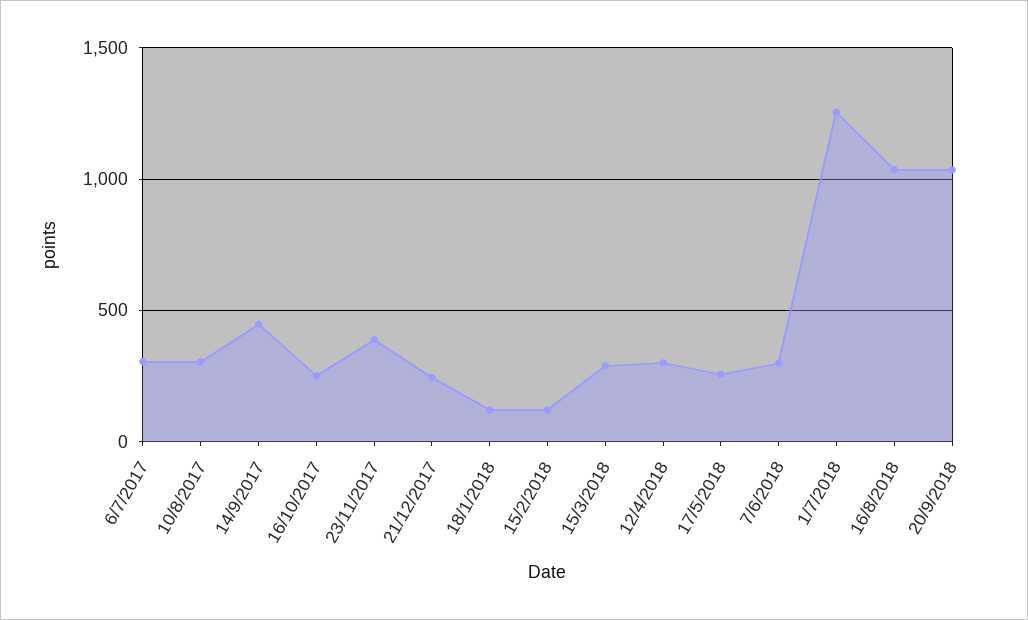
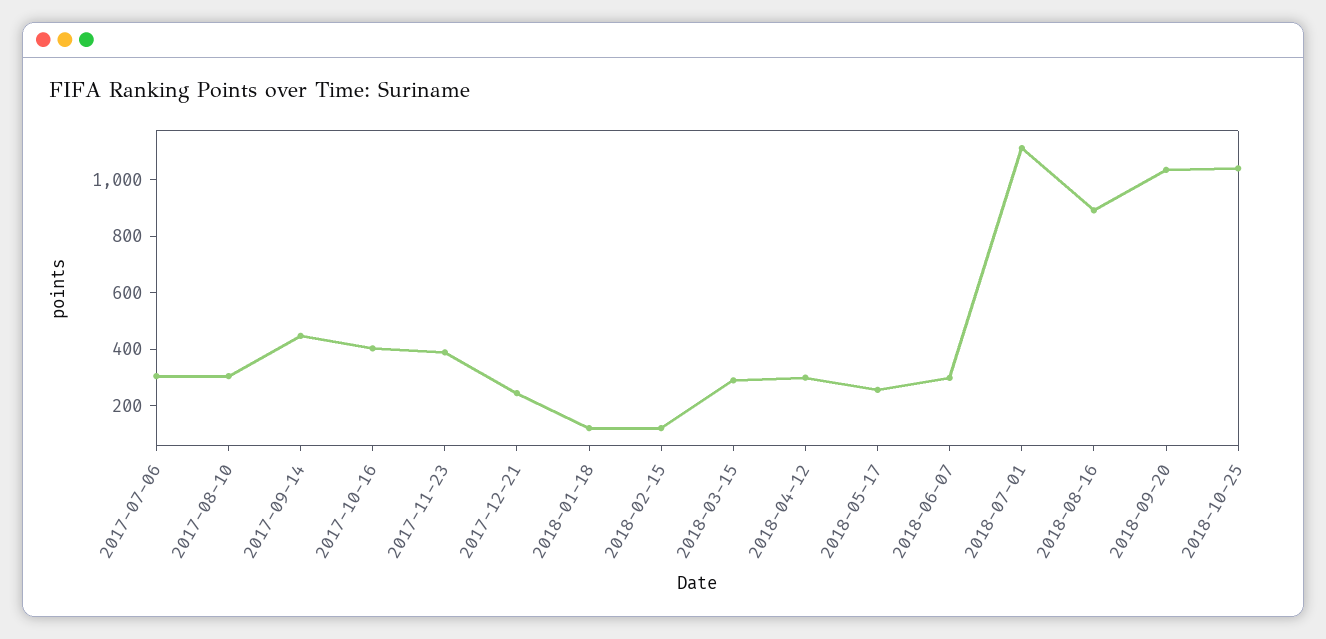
16/10/2017: 250 -> 400
1/7/2018: 1250 -> 1100
16/8/2018: 1050 -> 900
2018-10-25: none -> 1050

